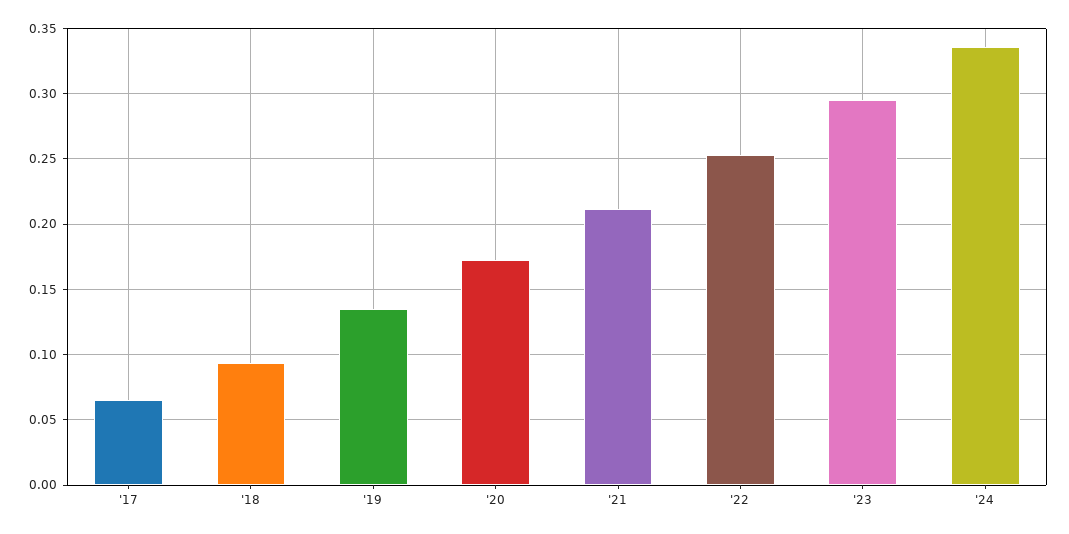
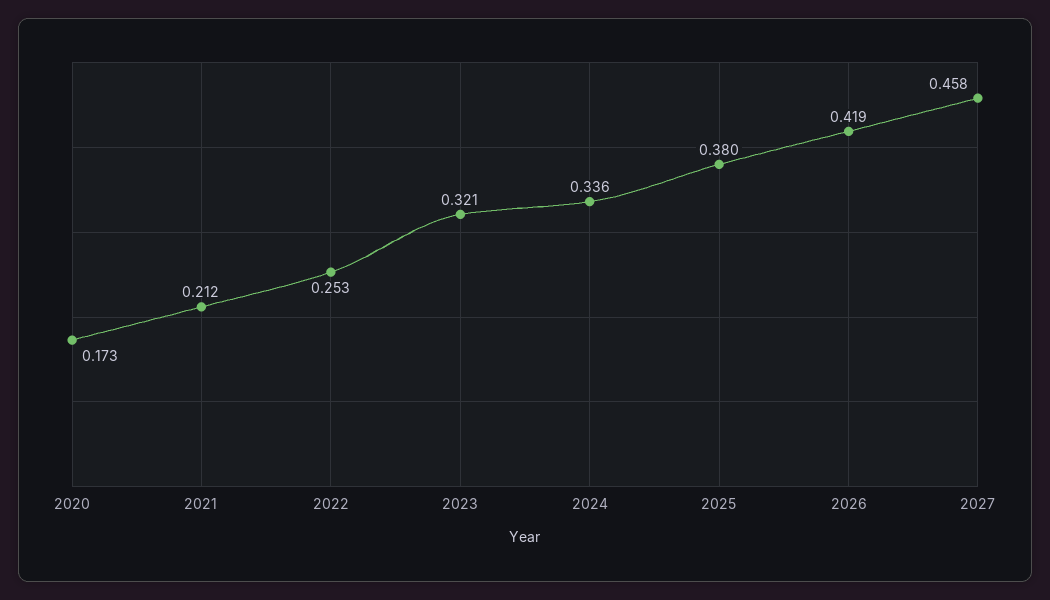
'17: 0.065 -> none
'18: 0.095 -> none
'19: 0.135 -> none
'23: 0.295 -> 0.321
2025: none -> 0.38
2026: none -> 0.419
2027: none -> 0.458

